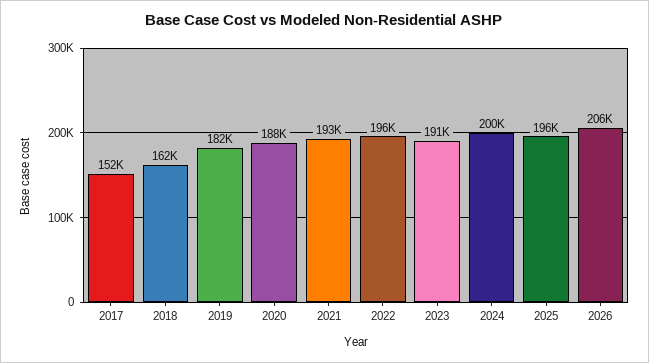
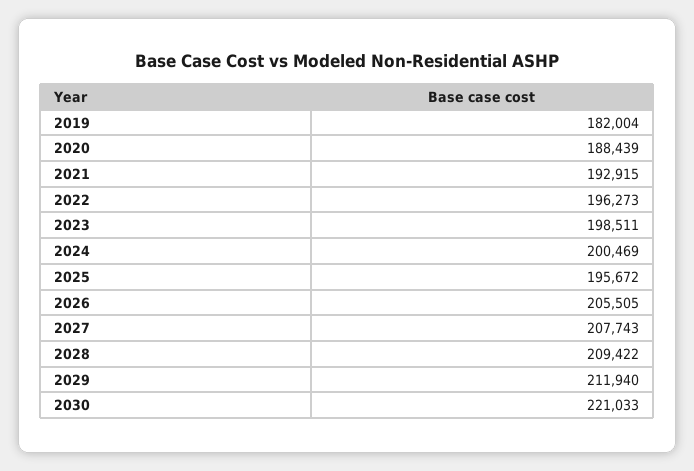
2017: 152000 -> none
2018: 162000 -> none
2023: 191000 -> 198511
2027: none -> 207743
2028: none -> 209422
2029: none -> 211940
2030: none -> 221033

